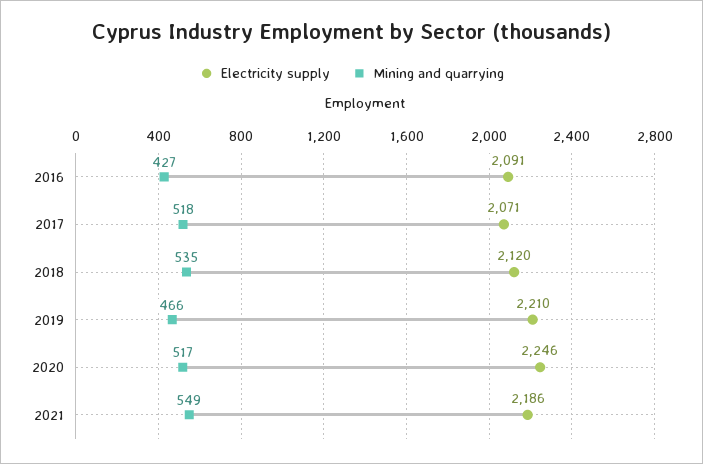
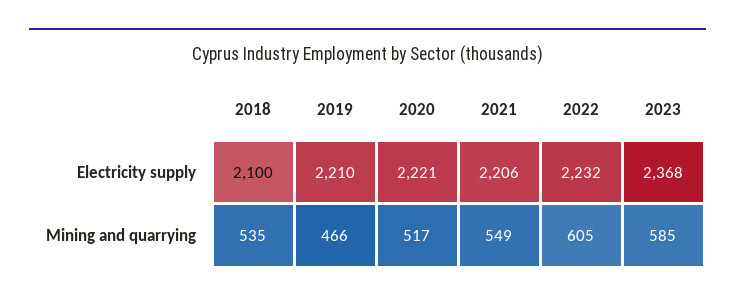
Electricity supply, 2016: 2091 -> none
Mining and quarrying, 2016: 427 -> none
Electricity supply, 2017: 2071 -> none
Mining and quarrying, 2017: 518 -> none
Electricity supply, 2018: 2120 -> 2100
Electricity supply, 2020: 2246 -> 2221
Electricity supply, 2021: 2186 -> 2206
Electricity supply, 2022: none -> 2232
Electricity supply, 2023: none -> 2368
Mining and quarrying, 2022: none -> 605
Mining and quarrying, 2023: none -> 585

